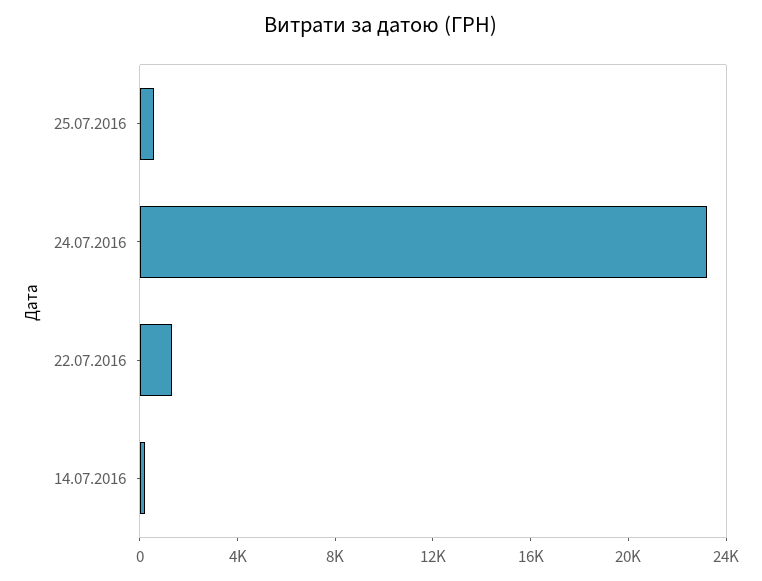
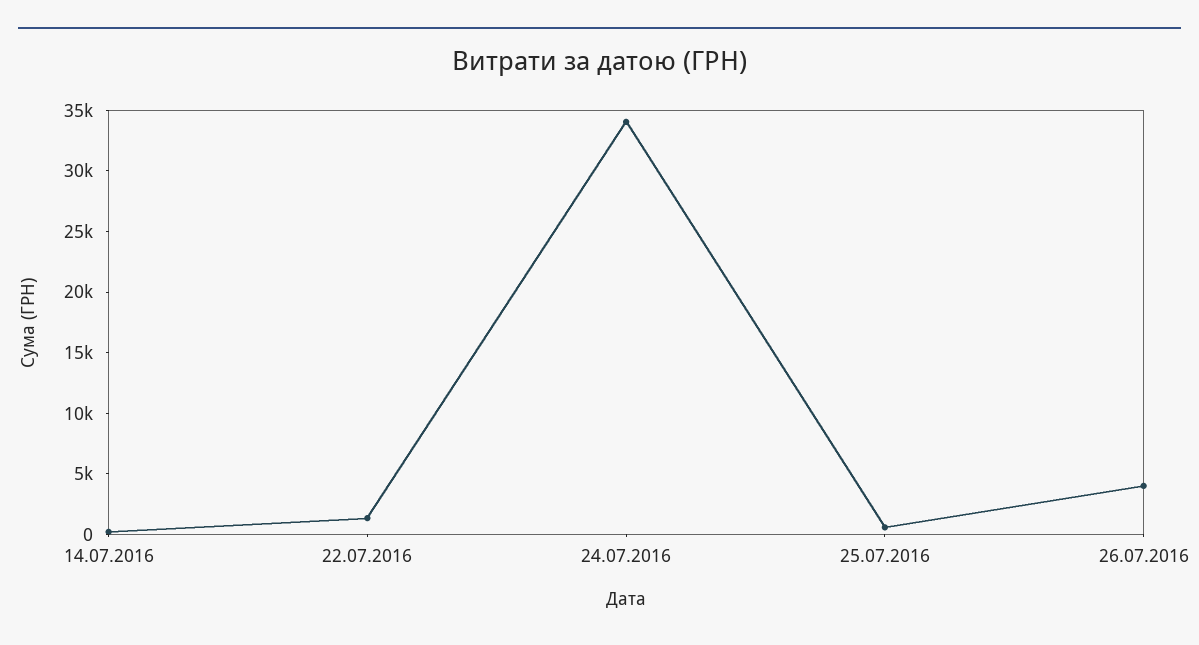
24.07.2016: 23000 -> 34000
26.07.2016: none -> 4000

